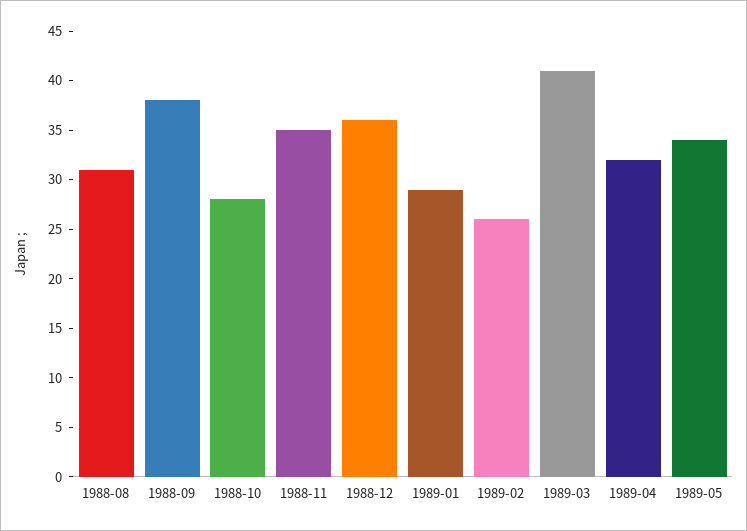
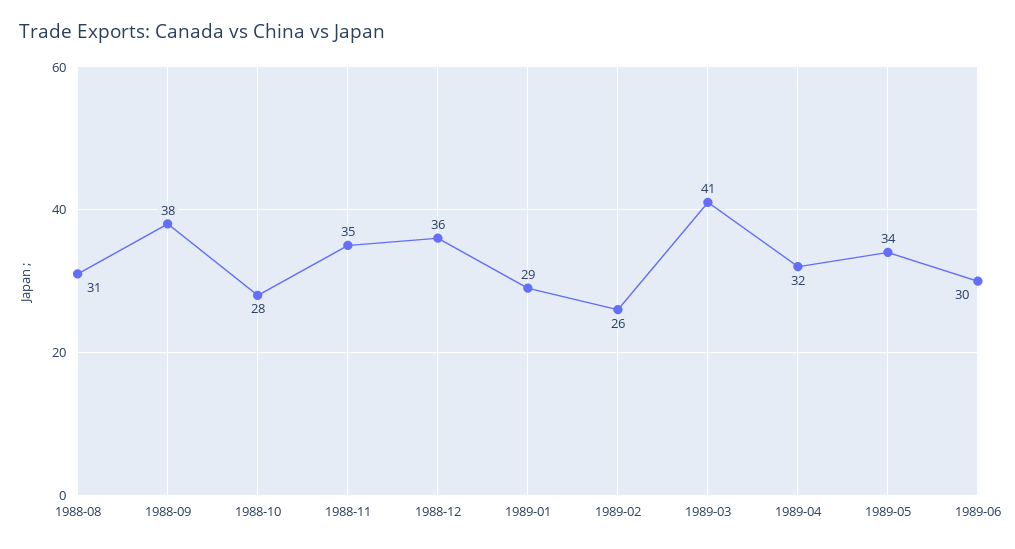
1989-06: none -> 30

